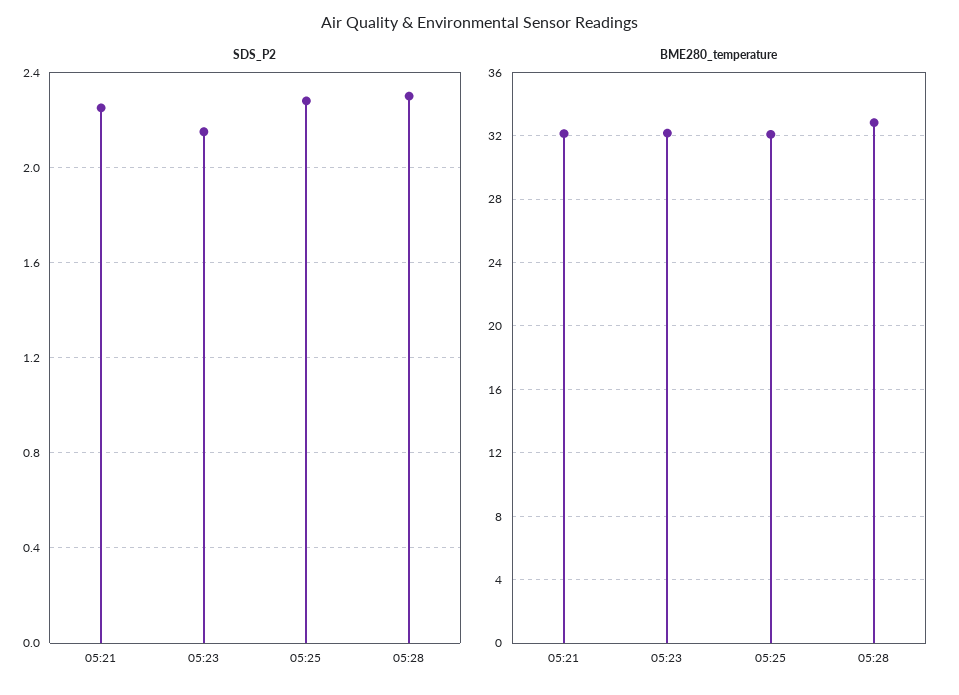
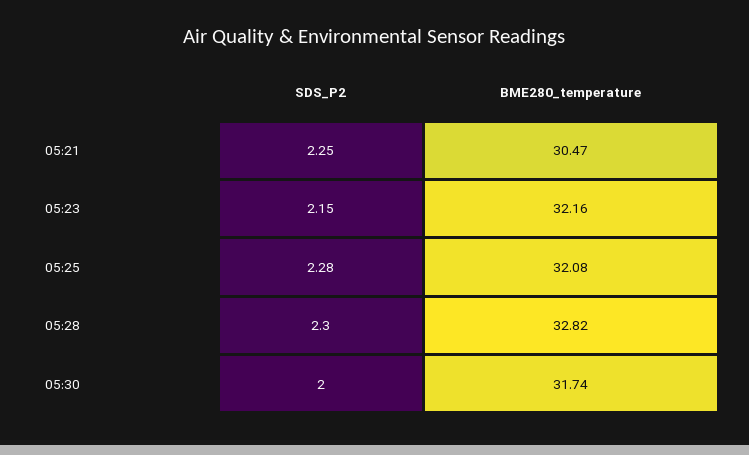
BME280_temperature, 05:21: 32 -> 30.47
SDS_P2, 05:30: none -> 2
BME280_temperature, 05:30: none -> 31.74

